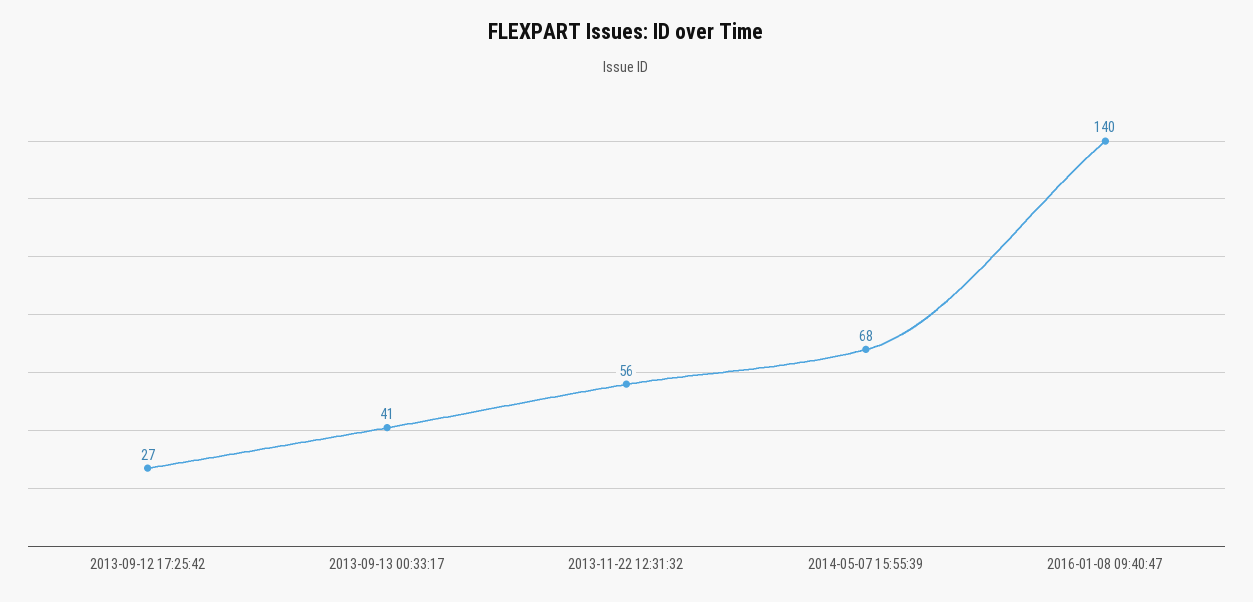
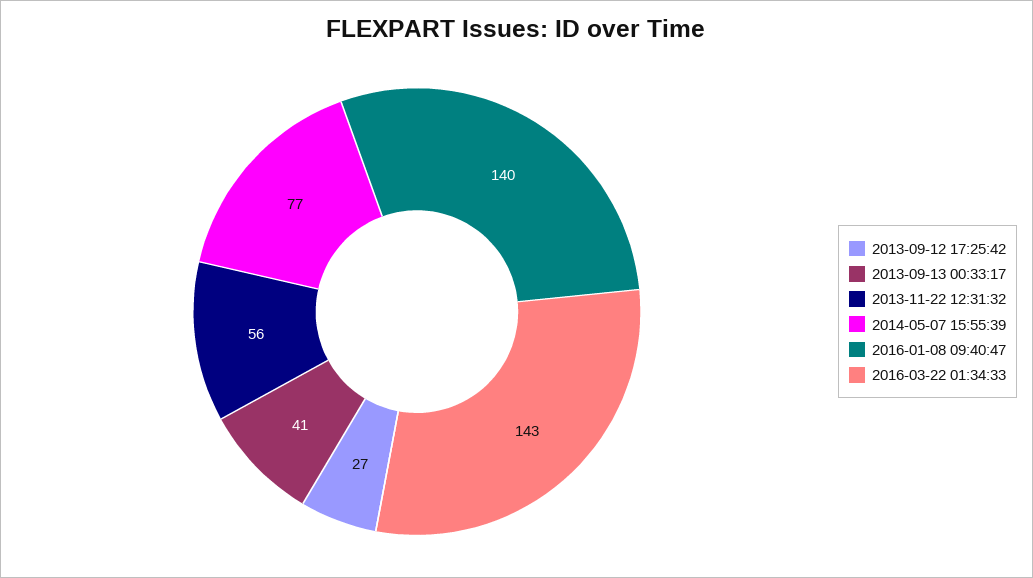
2014-05-07 15:55:39: 68 -> 77
2016-03-22 01:34:33: none -> 143

